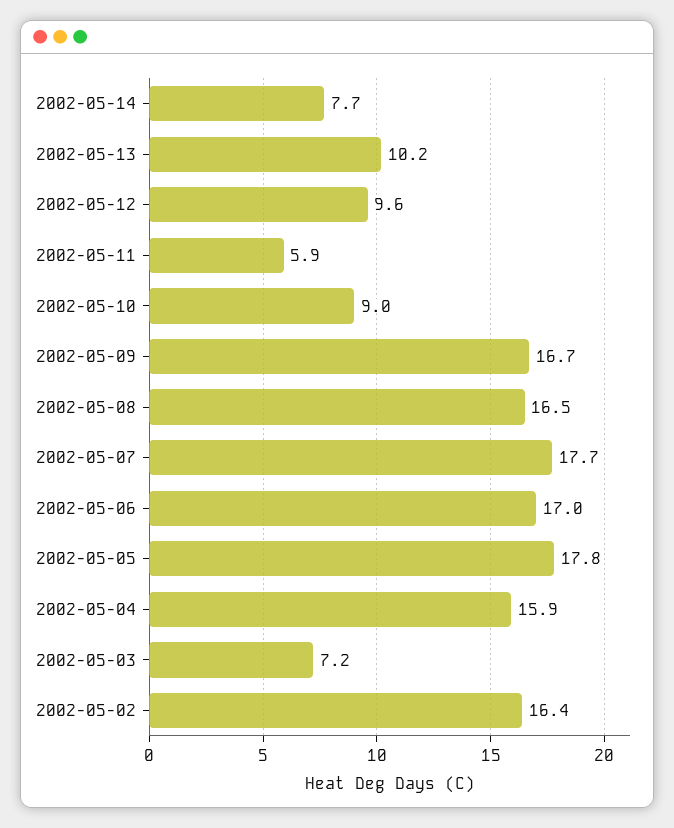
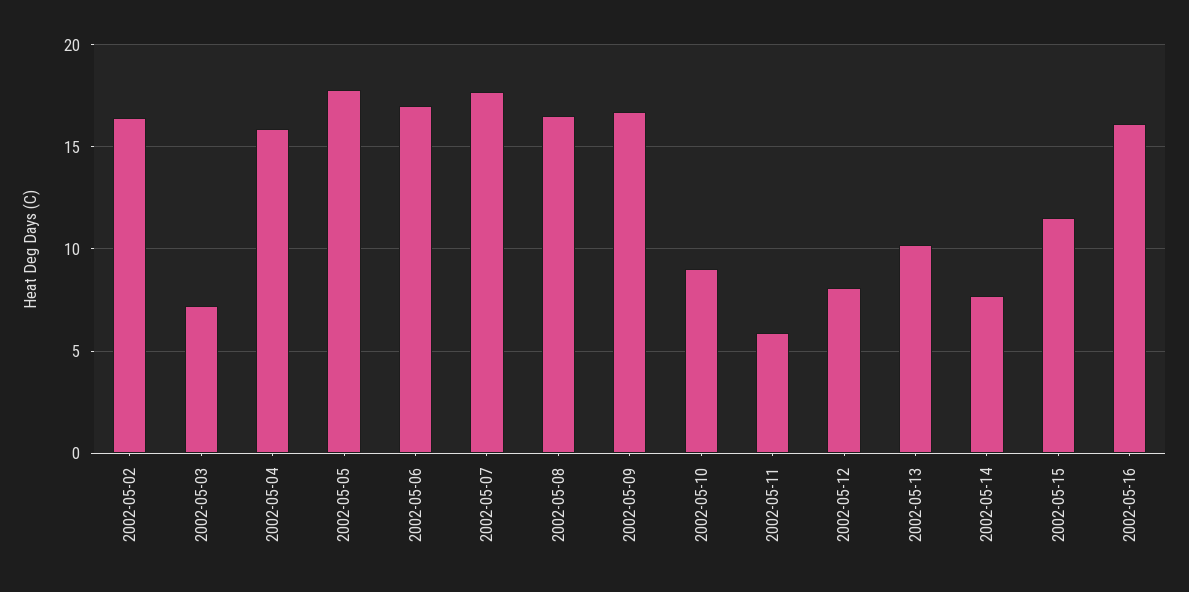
2002-05-12: 9.6 -> 8
2002-05-15: none -> 11.5
2002-05-16: none -> 16

